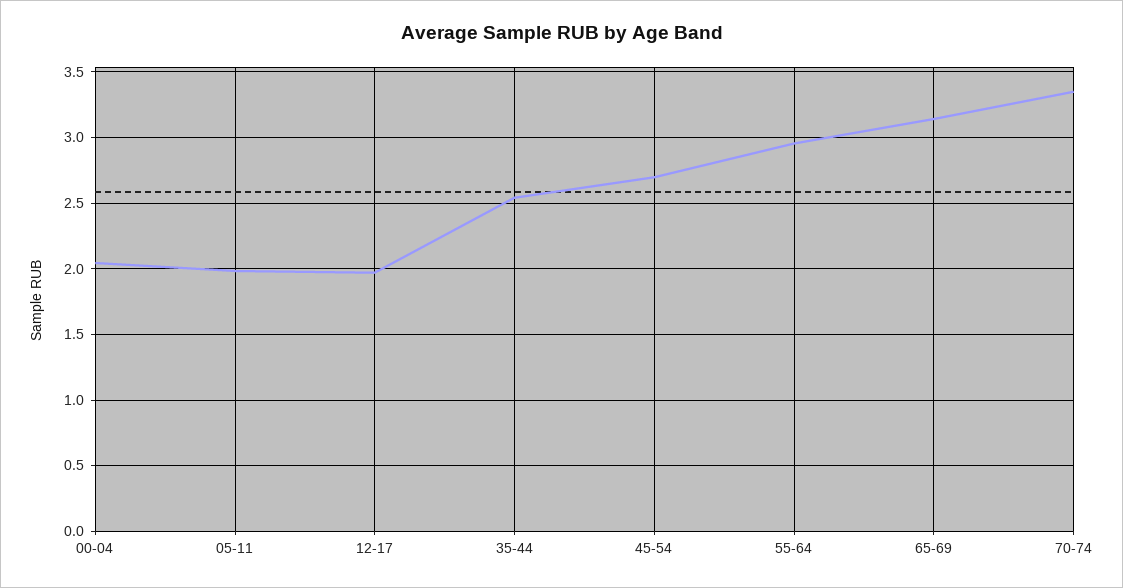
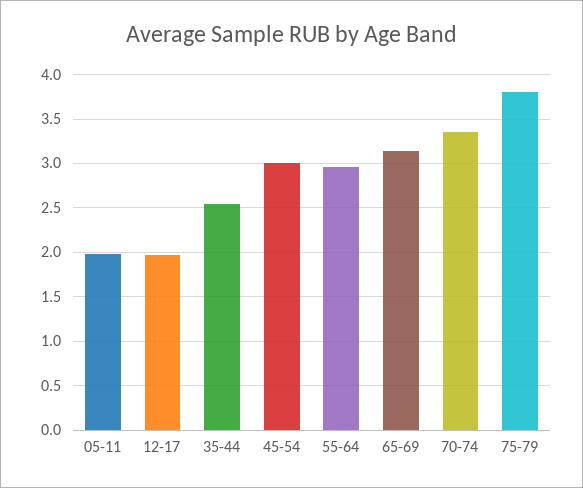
00-04: 2.05 -> none
45-54: 2.7 -> 3
75-79: none -> 3.8

